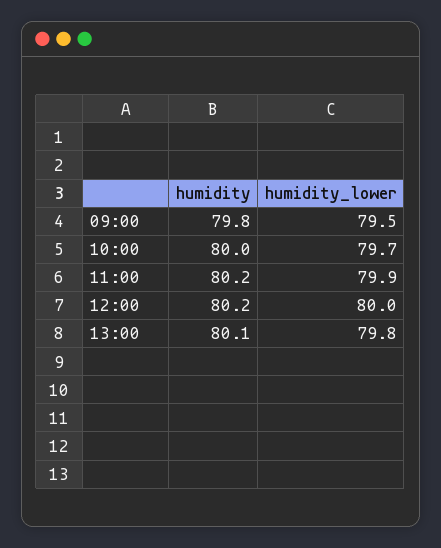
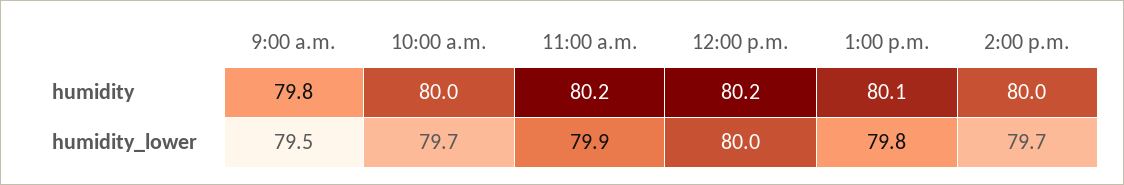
humidity, 2:00 p.m.: none -> 80
humidity_lower, 2:00 p.m.: none -> 79.7

